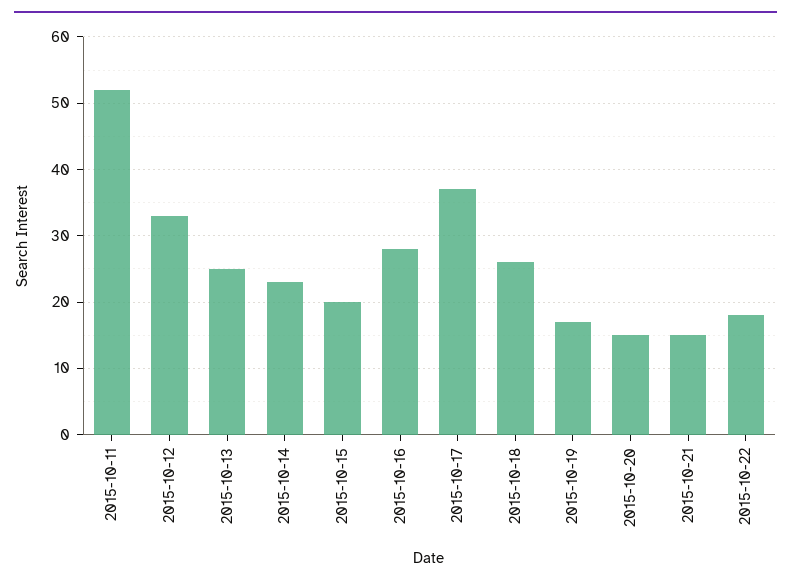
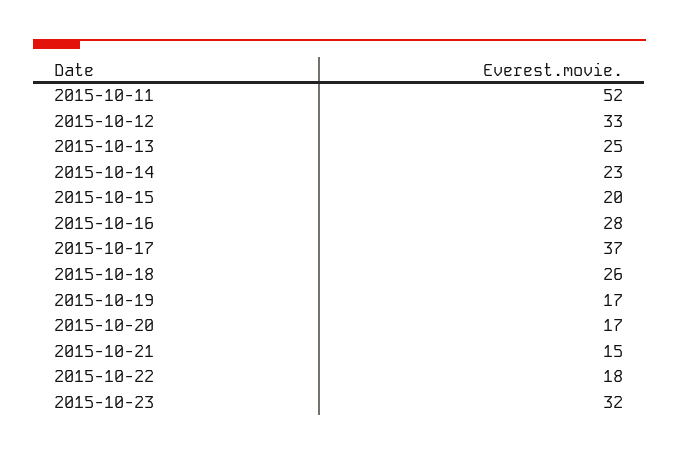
2015-10-20: 15 -> 17
2015-10-23: none -> 32

